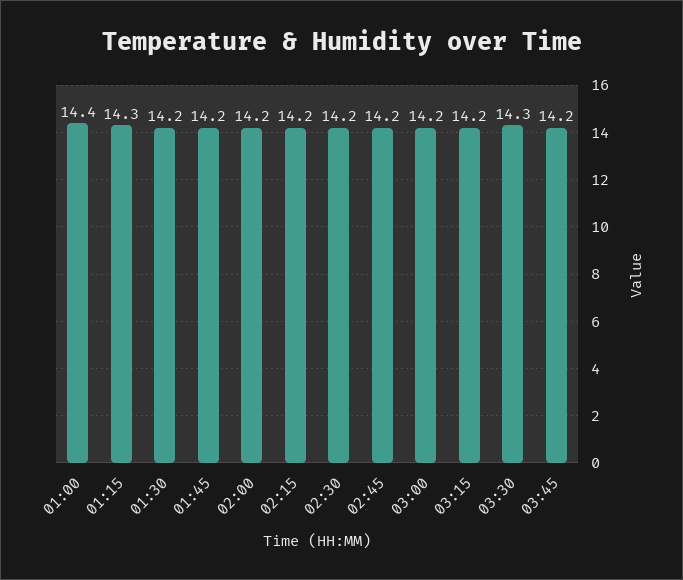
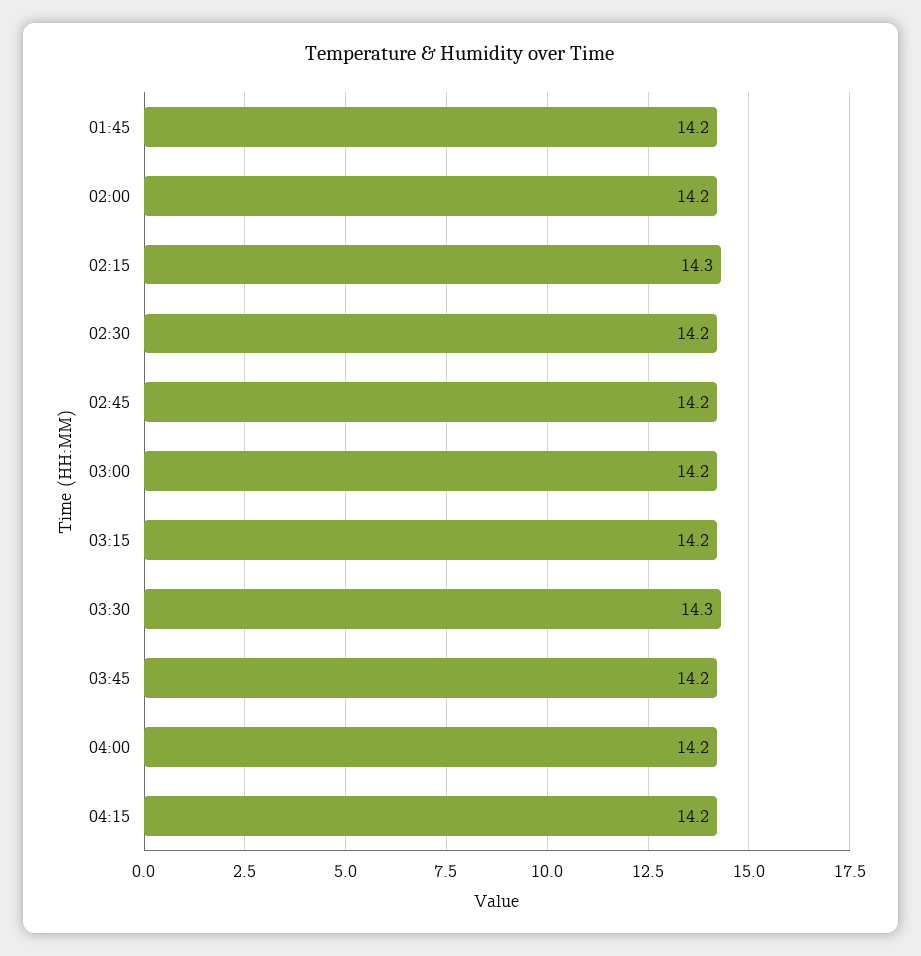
01:00: 14.4 -> none
01:15: 14.3 -> none
01:30: 14.2 -> none
02:15: 14.2 -> 14.3
04:00: none -> 14.2
04:15: none -> 14.2

